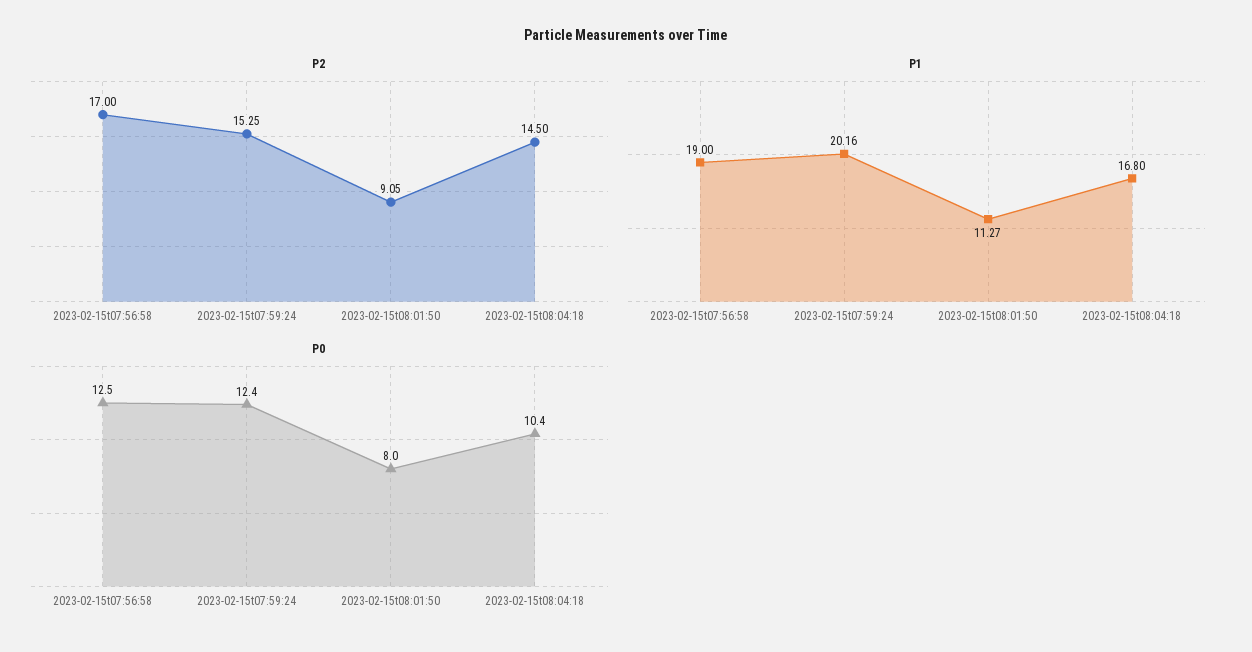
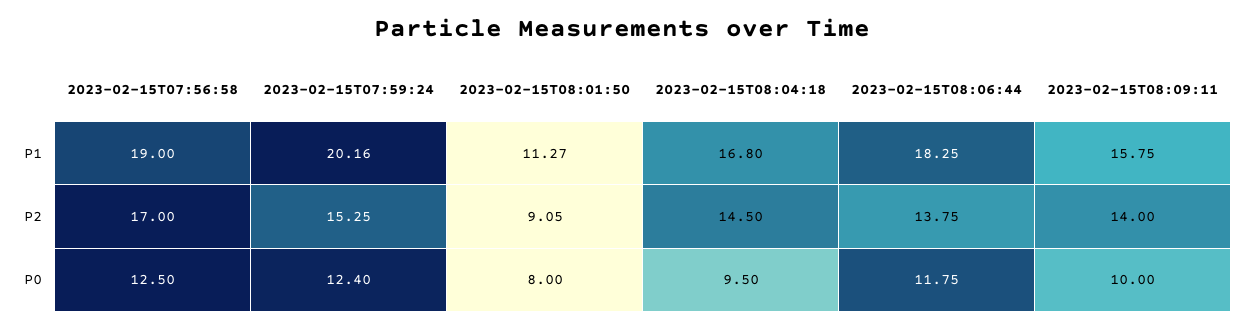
P0, 2023-02-15t08:04:18: 10.4 -> 9.5
P1, 2023-02-15T08:06:44: none -> 18.25
P1, 2023-02-15T08:09:11: none -> 15.75
P2, 2023-02-15T08:06:44: none -> 13.75
P2, 2023-02-15T08:09:11: none -> 14
P0, 2023-02-15T08:06:44: none -> 11.75
P0, 2023-02-15T08:09:11: none -> 10

